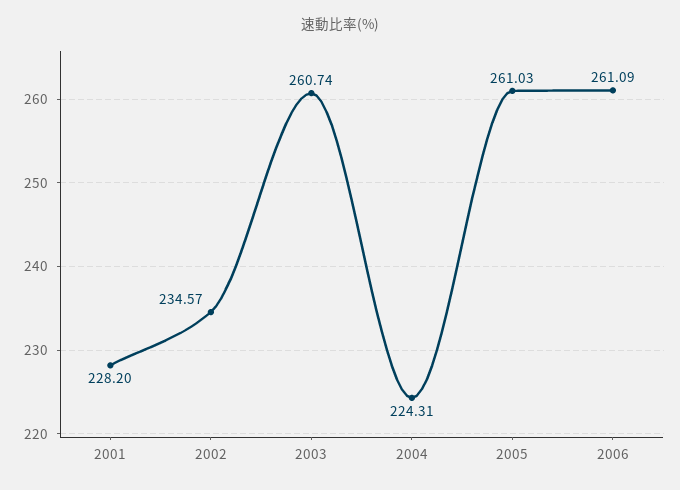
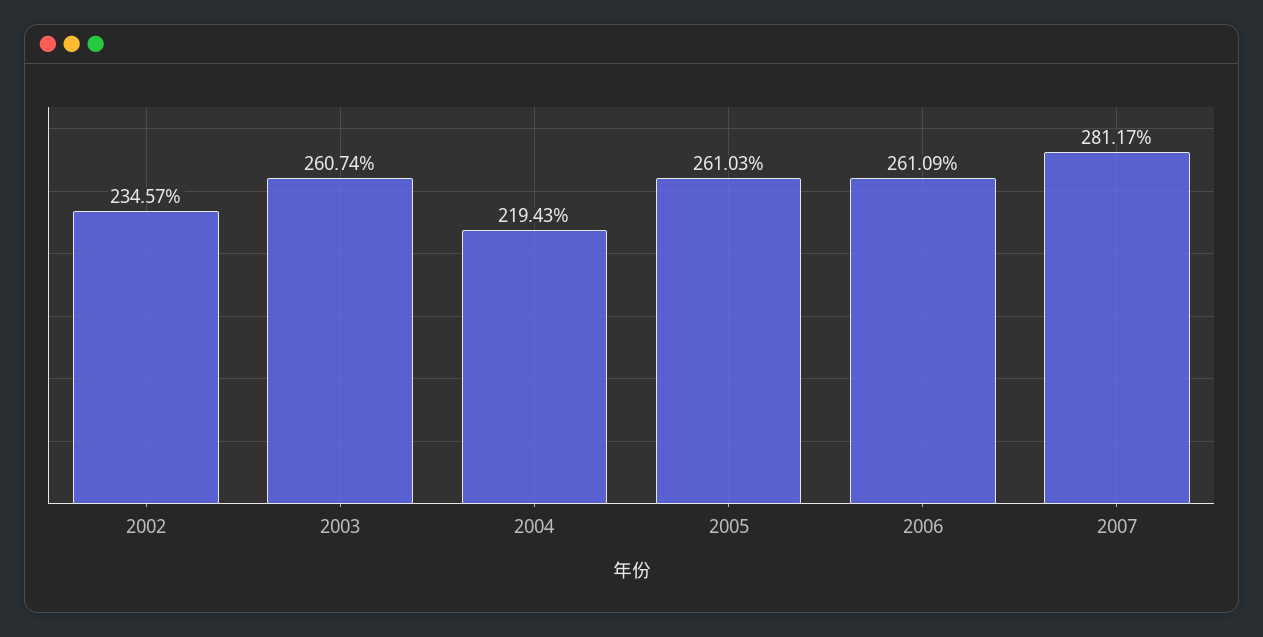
2001: 228.2 -> none
2004: 224.31 -> 219.43
2007: none -> 281.17

